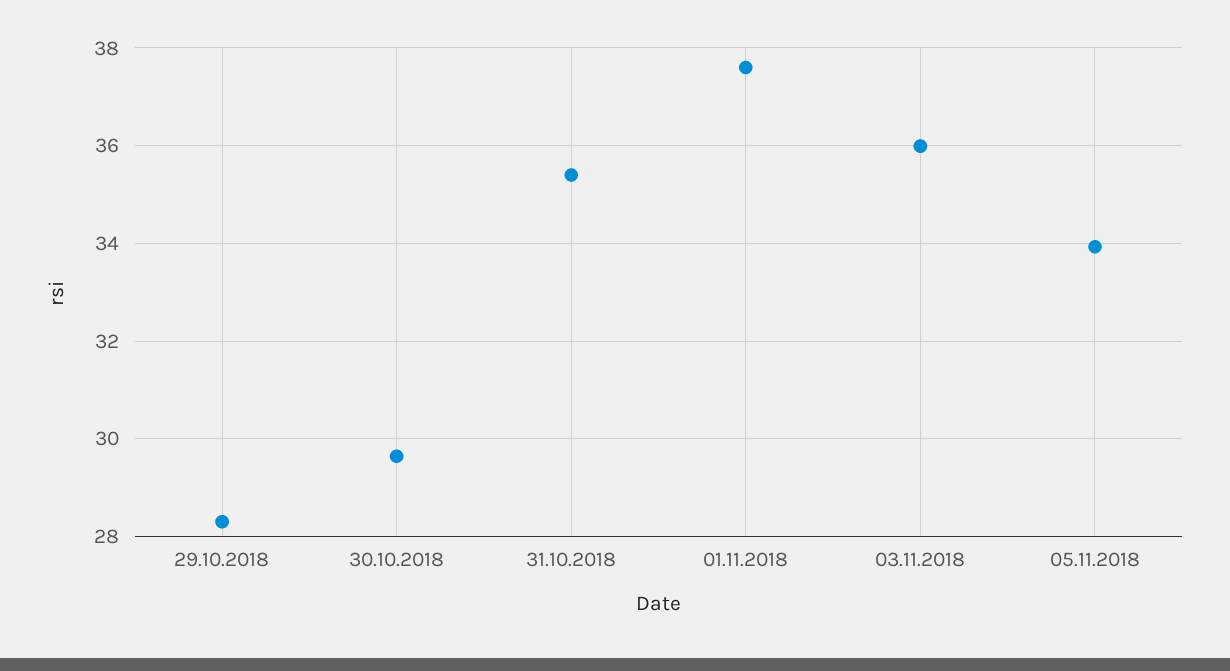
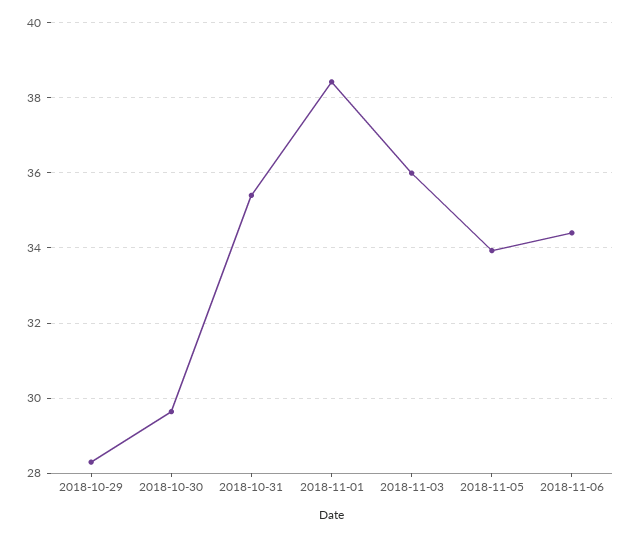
01.11.2018: 37.6 -> 38.4
2018-11-06: none -> 34.4

